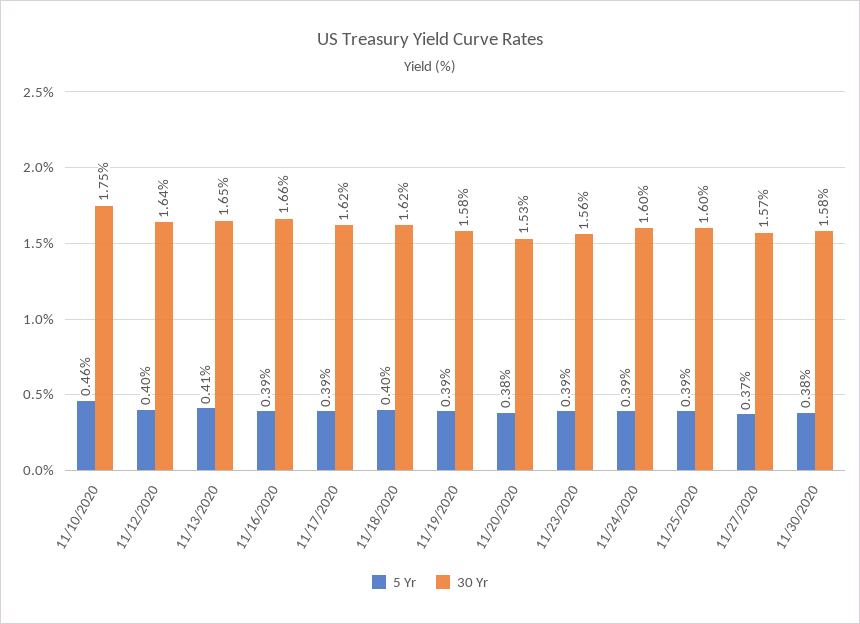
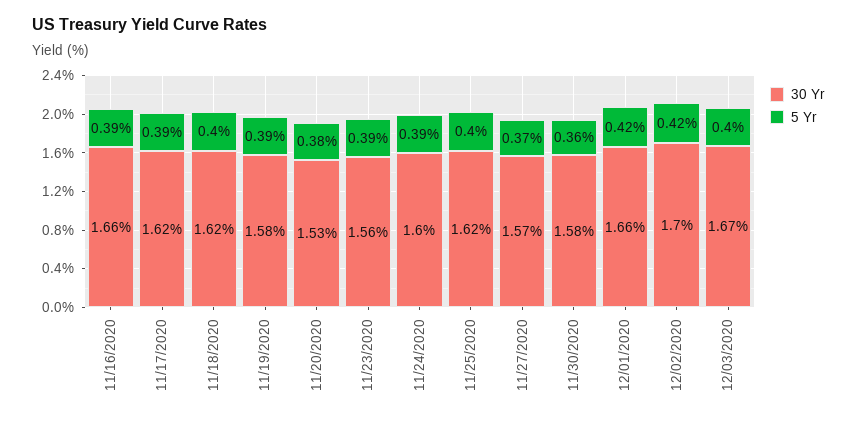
5 Yr, 11/10/2020: 0.46 -> none
30 Yr, 11/10/2020: 1.75 -> none
5 Yr, 11/12/2020: 0.4 -> none
30 Yr, 11/12/2020: 1.64 -> none
5 Yr, 11/13/2020: 0.41 -> none
30 Yr, 11/13/2020: 1.65 -> none
5 Yr, 11/25/2020: 0.39 -> 0.4
30 Yr, 11/25/2020: 1.6 -> 1.62
5 Yr, 11/30/2020: 0.38 -> 0.36
30 Yr, 12/01/2020: none -> 1.66
5 Yr, 12/01/2020: none -> 0.42
30 Yr, 12/02/2020: none -> 1.7
5 Yr, 12/02/2020: none -> 0.42
30 Yr, 12/03/2020: none -> 1.67
5 Yr, 12/03/2020: none -> 0.4

